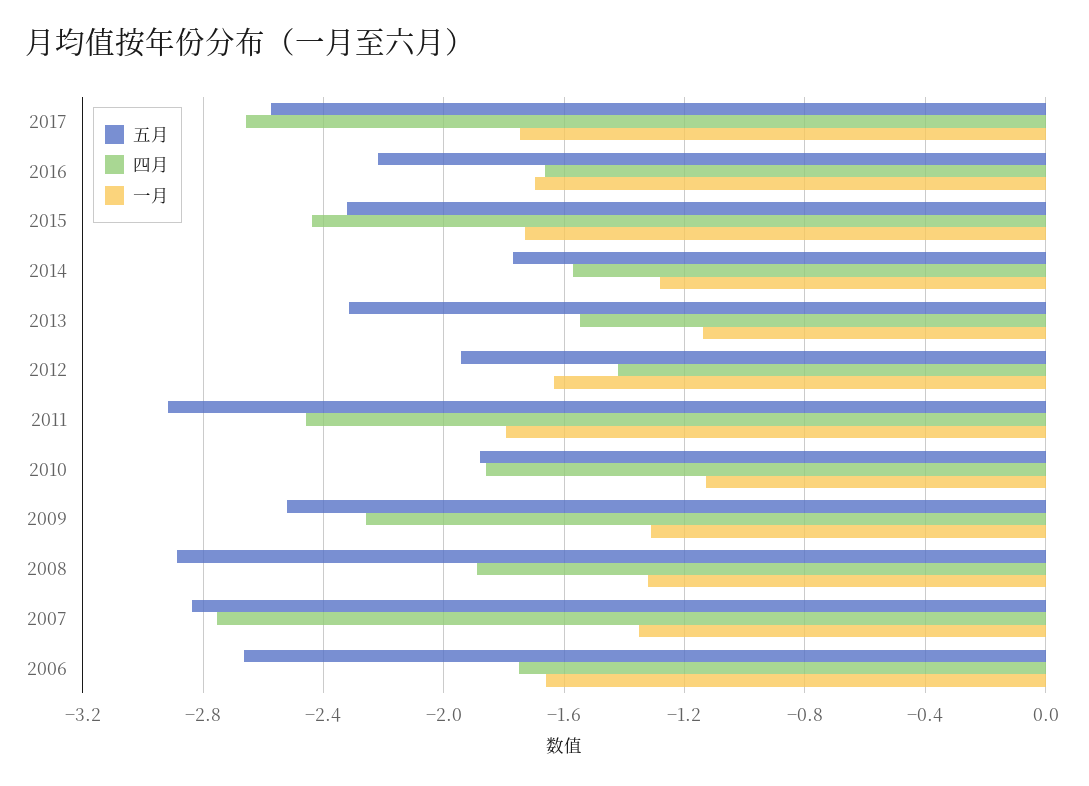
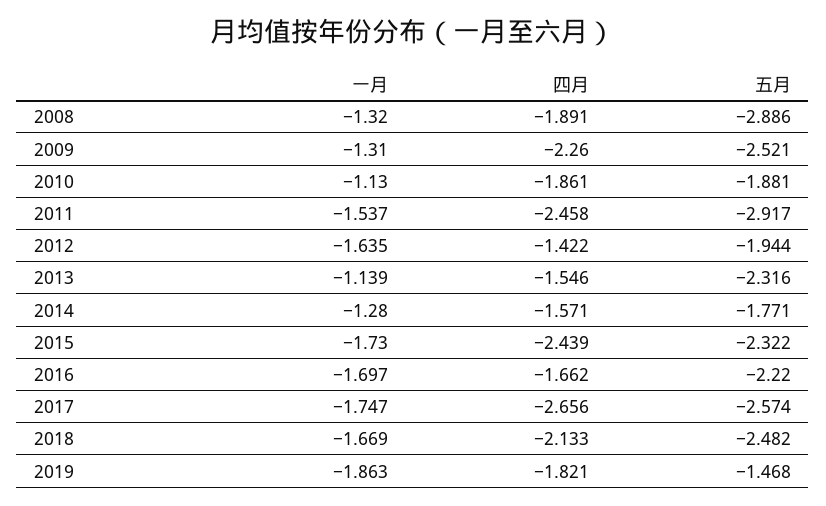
一月, 2011: -1.8 -> -1.537
五月, 2007: -2.85 -> none
四月, 2007: -2.75 -> none
一月, 2007: -1.35 -> none
五月, 2006: -2.65 -> none
四月, 2006: -1.75 -> none
一月, 2006: -1.65 -> none
一月, 2018: none -> -1.669
四月, 2018: none -> -2.133
五月, 2018: none -> -2.482
一月, 2019: none -> -1.863
四月, 2019: none -> -1.821
五月, 2019: none -> -1.468

